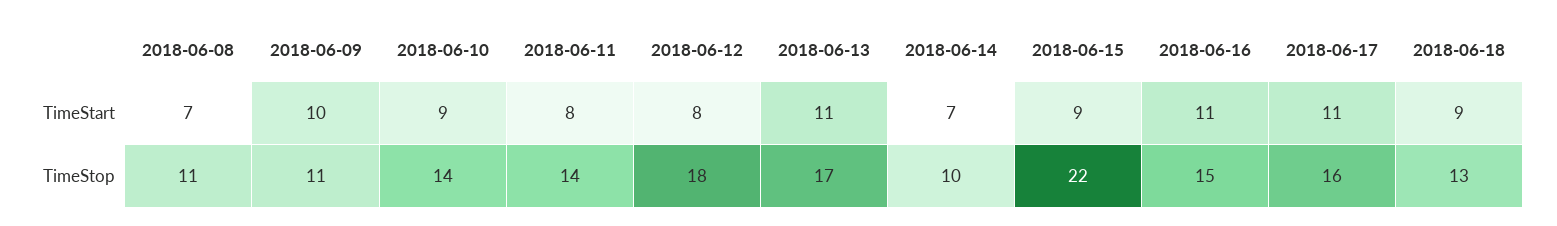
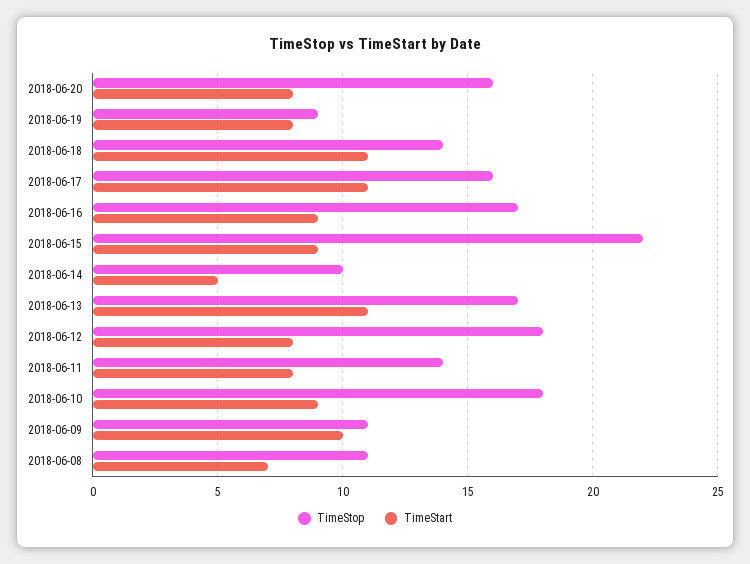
TimeStart, 2018-06-14: 7 -> 5
TimeStart, 2018-06-16: 11 -> 9
TimeStart, 2018-06-18: 9 -> 11
TimeStop, 2018-06-10: 14 -> 18
TimeStop, 2018-06-16: 15 -> 17
TimeStop, 2018-06-18: 13 -> 14
TimeStop, 2018-06-20: none -> 16
TimeStart, 2018-06-20: none -> 8
TimeStop, 2018-06-19: none -> 9
TimeStart, 2018-06-19: none -> 8

